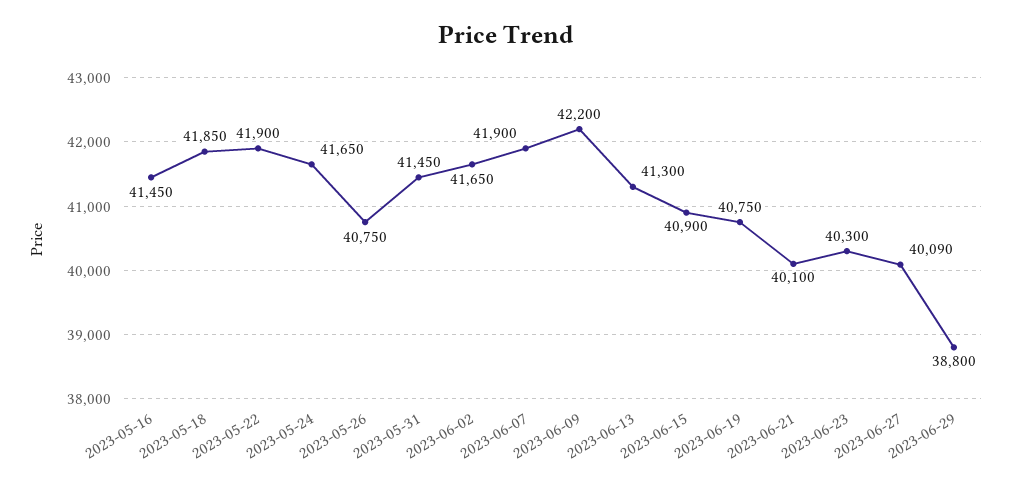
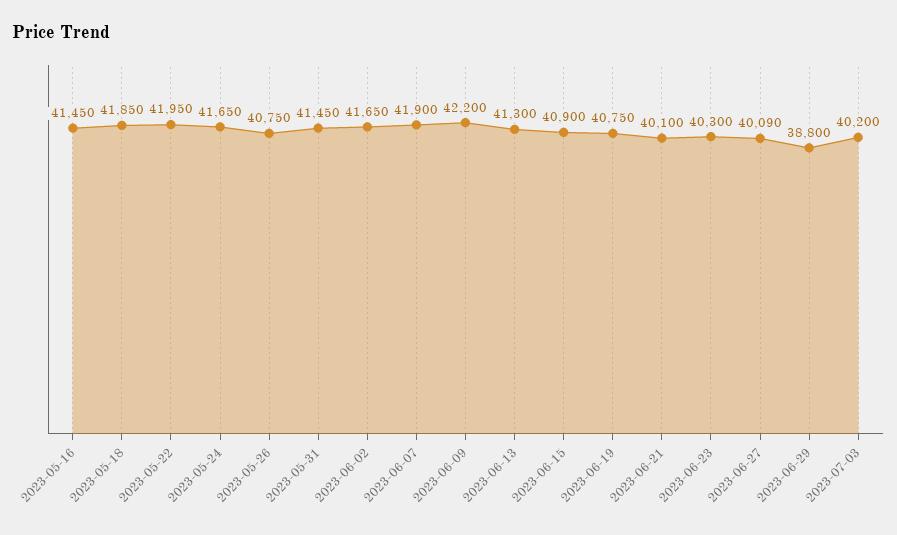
2023-05-22: 41900 -> 41950
2023-07-03: none -> 40200

